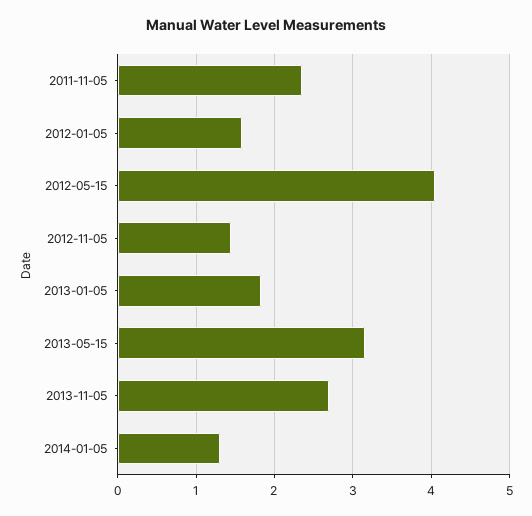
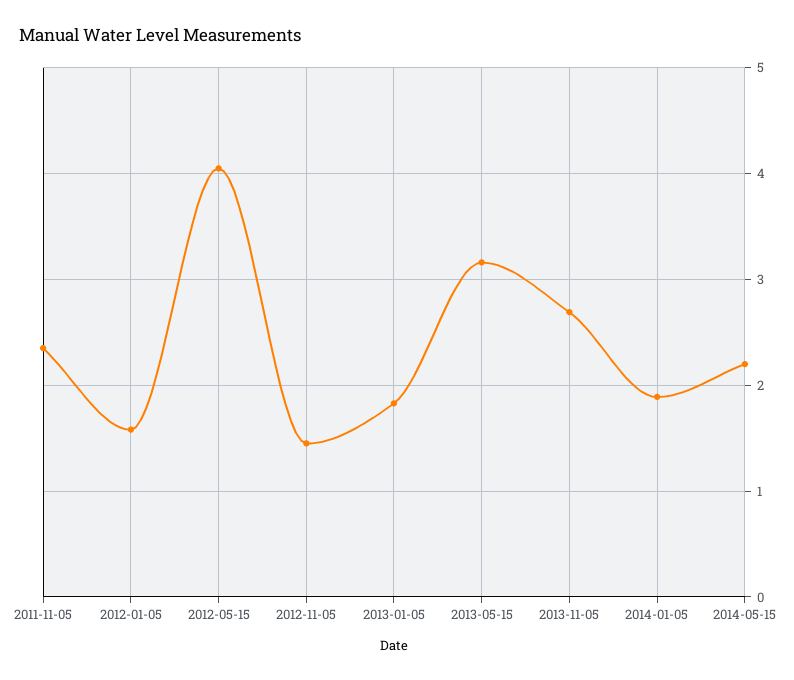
2014-01-05: 1.3 -> 1.9
2014-05-15: none -> 2.2

